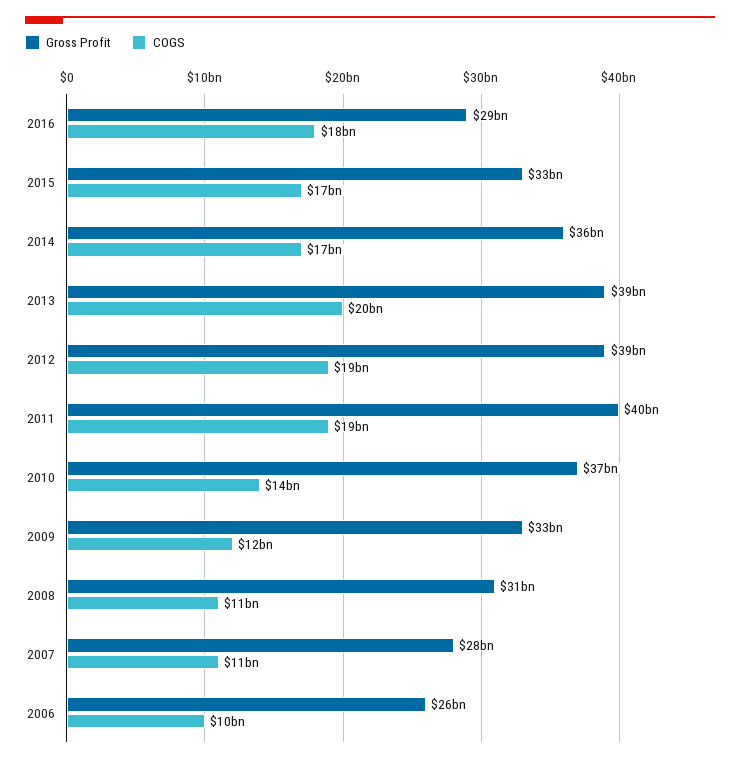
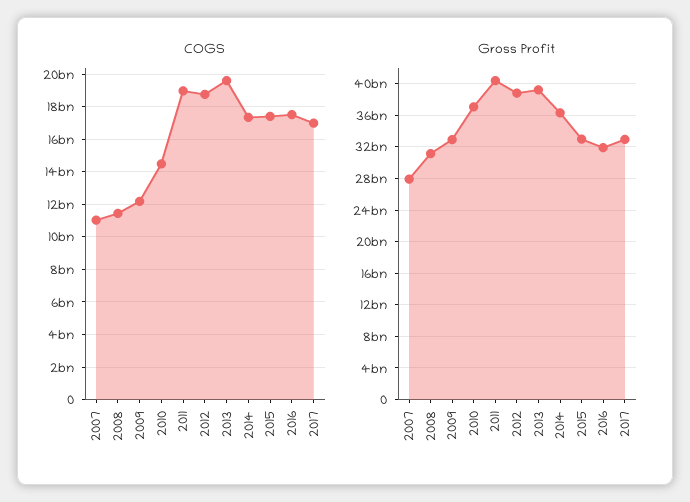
Gross Profit, 2016: 29000000000 -> 32000000000
Gross Profit, 2006: 26000000000 -> none
COGS, 2006: 10000000000 -> none
COGS, 2017: none -> 17000000000
Gross Profit, 2017: none -> 33000000000

